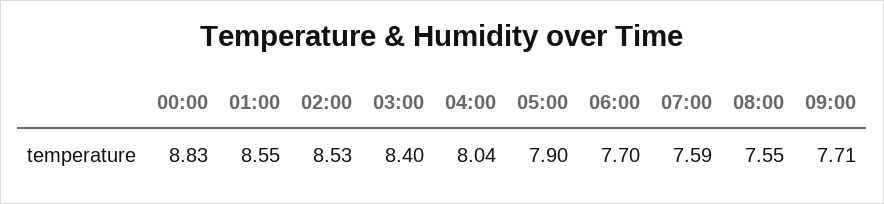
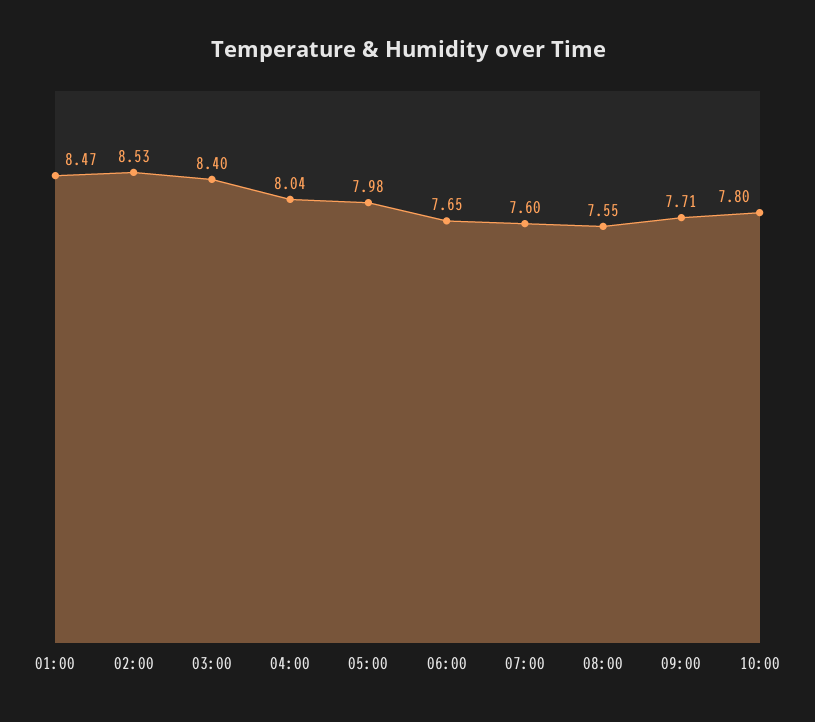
00:00: 8.83 -> none
01:00: 8.55 -> 8.47
05:00: 7.9 -> 7.98
06:00: 7.7 -> 7.65
07:00: 7.59 -> 7.6
10:00: none -> 7.8

